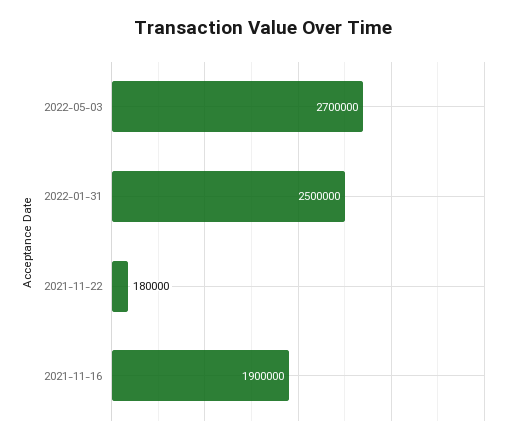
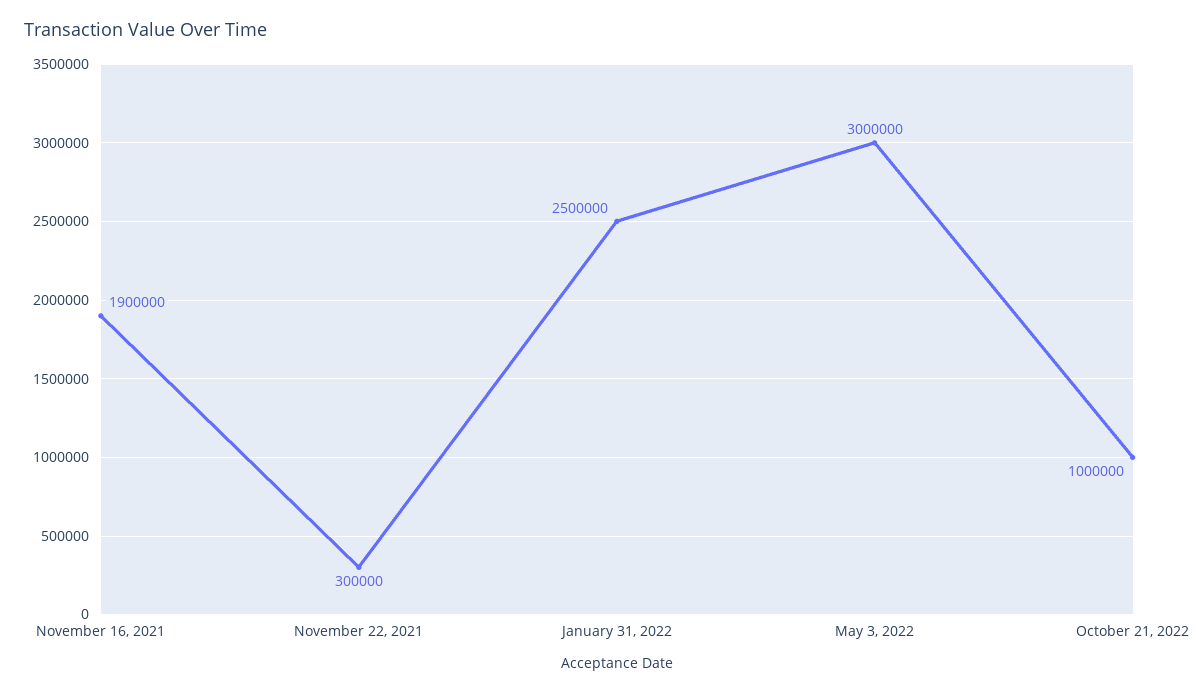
2022-05-03: 2700000 -> 3000000
2021-11-22: 180000 -> 300000
October 21, 2022: none -> 1000000

